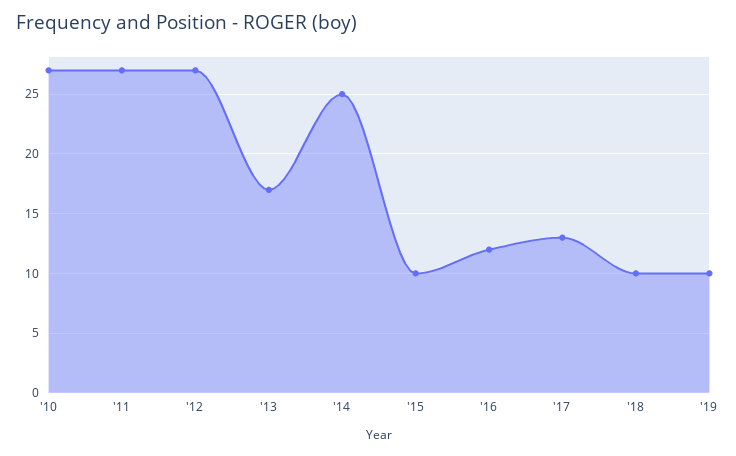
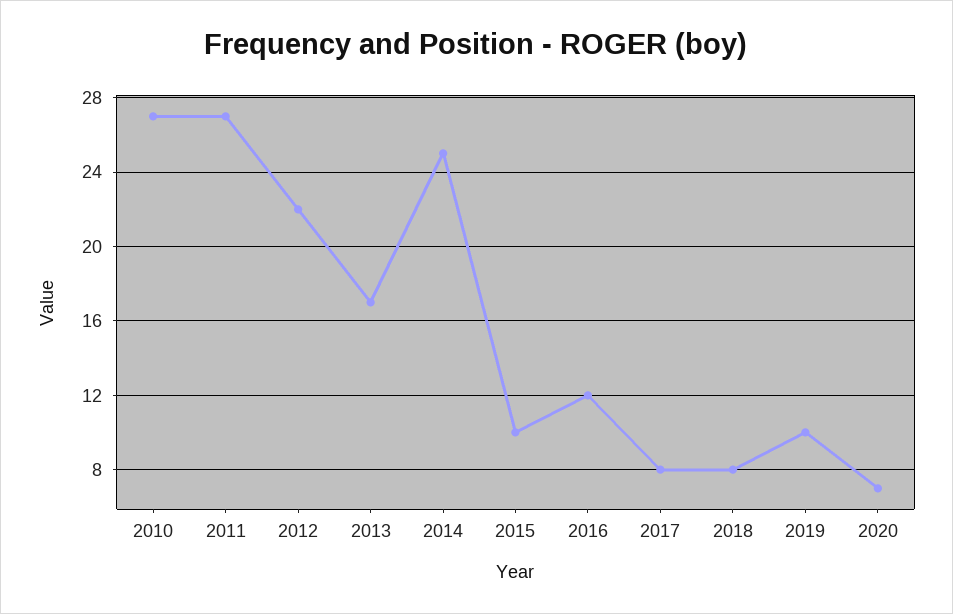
'12: 27 -> 22
'17: 13 -> 8
'18: 10 -> 8
2020: none -> 7

